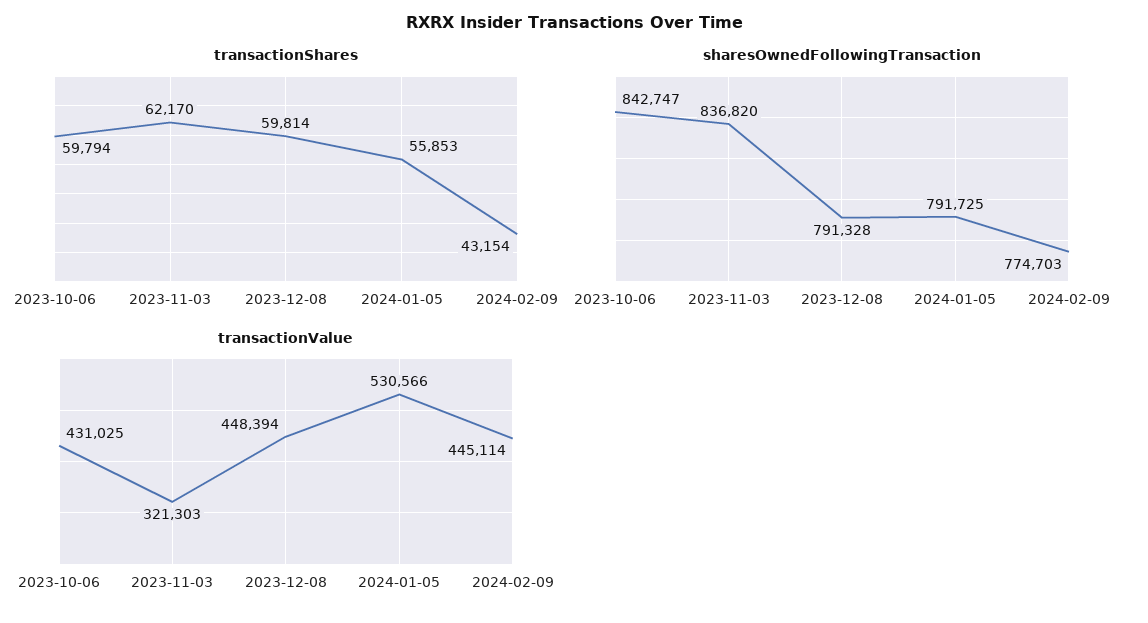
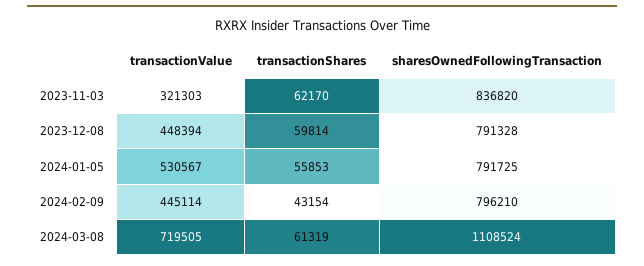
transactionShares, 2023-10-06: 59794 -> none
sharesOwnedFollowingTransaction, 2023-10-06: 842747 -> none
sharesOwnedFollowingTransaction, 2024-02-09: 774703 -> 796210
transactionValue, 2023-10-06: 431025 -> none
transactionValue, 2024-01-05: 530566 -> 530567
transactionValue, 2024-03-08: none -> 719505
transactionShares, 2024-03-08: none -> 61319
sharesOwnedFollowingTransaction, 2024-03-08: none -> 1108524

